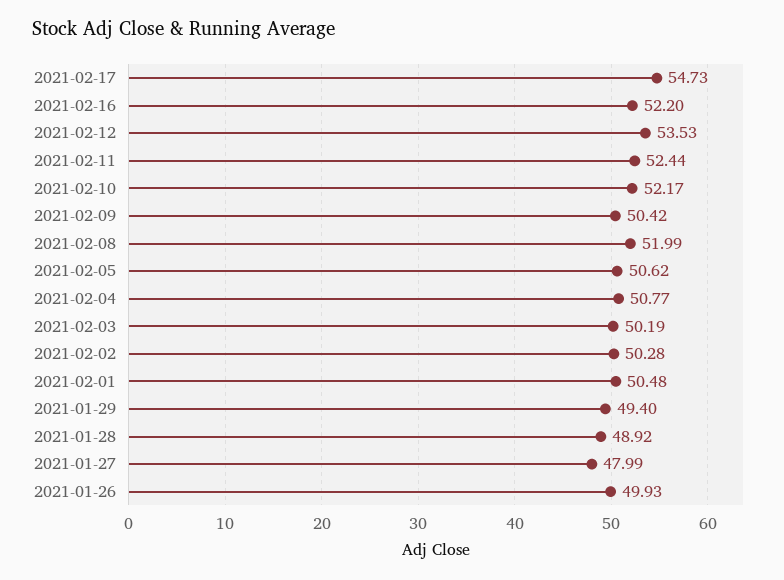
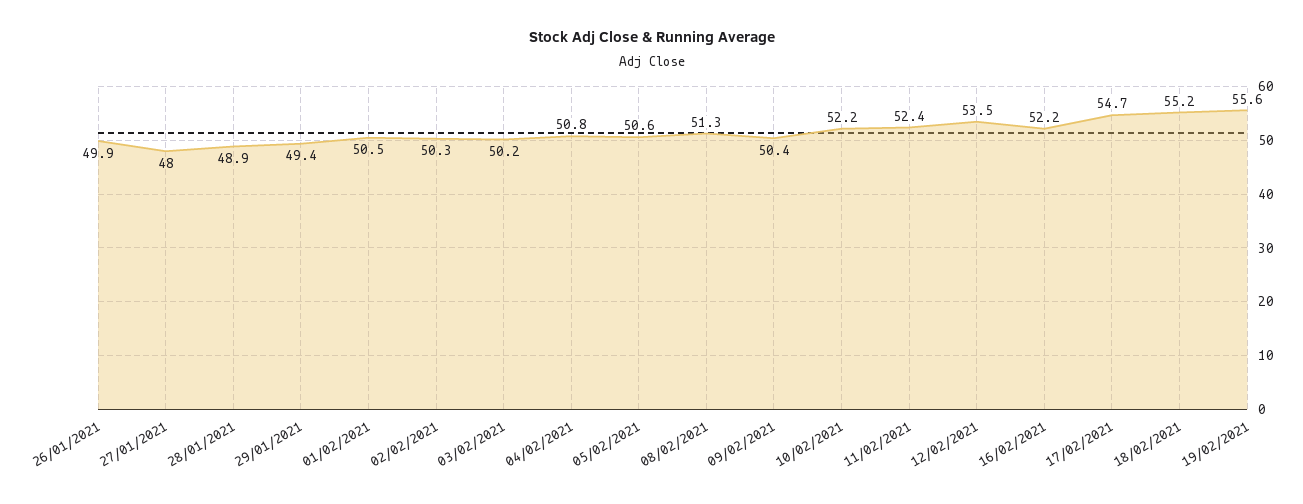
2021-02-08: 51.99 -> 51.3
18/02/2021: none -> 55.2
19/02/2021: none -> 55.6

